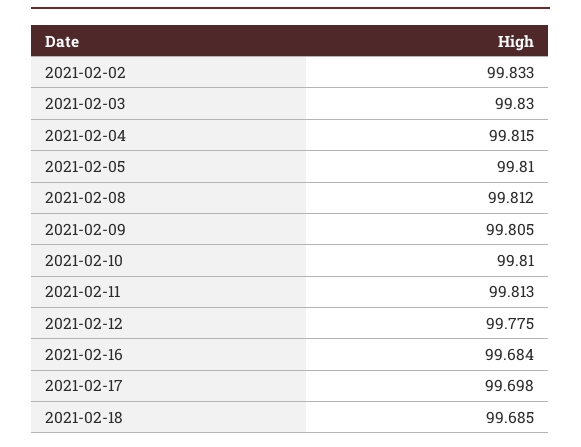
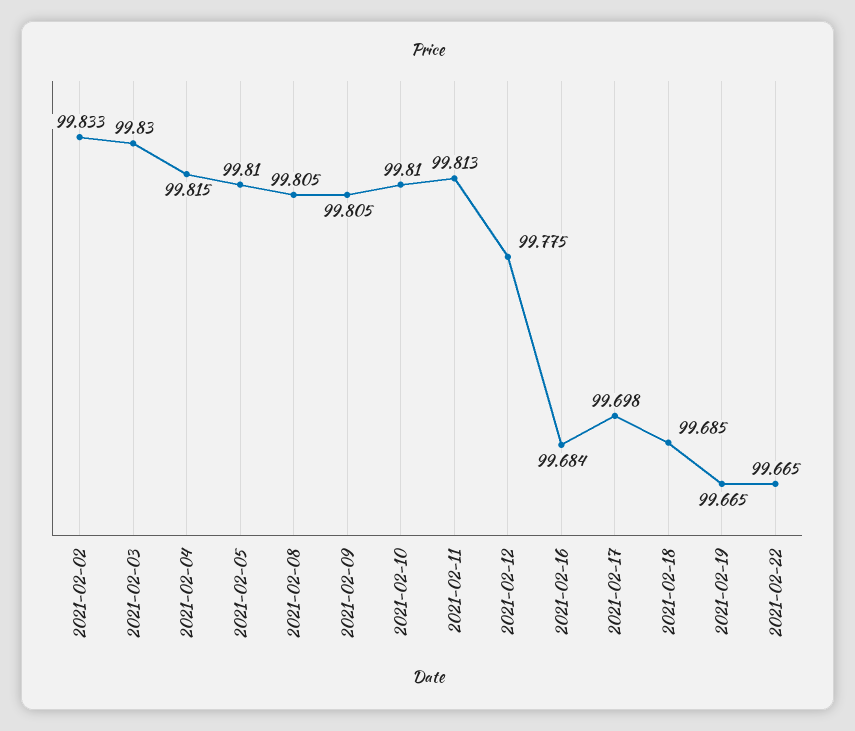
2021-02-08: 99.812 -> 99.805
2021-02-19: none -> 99.665
2021-02-22: none -> 99.665

